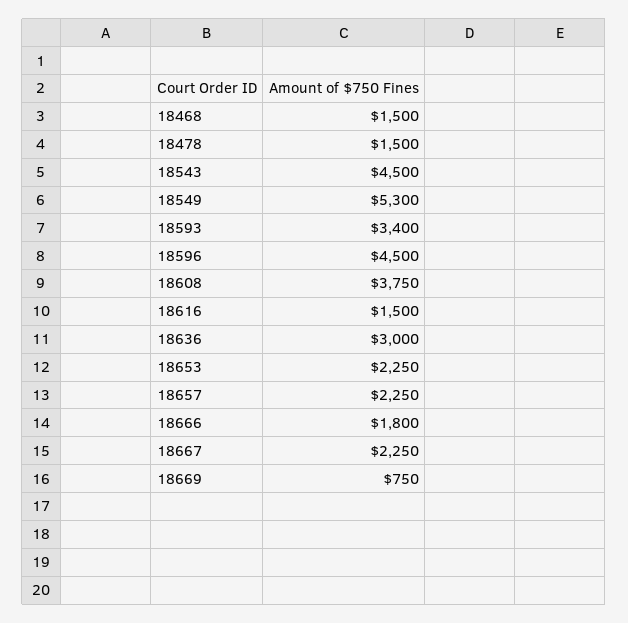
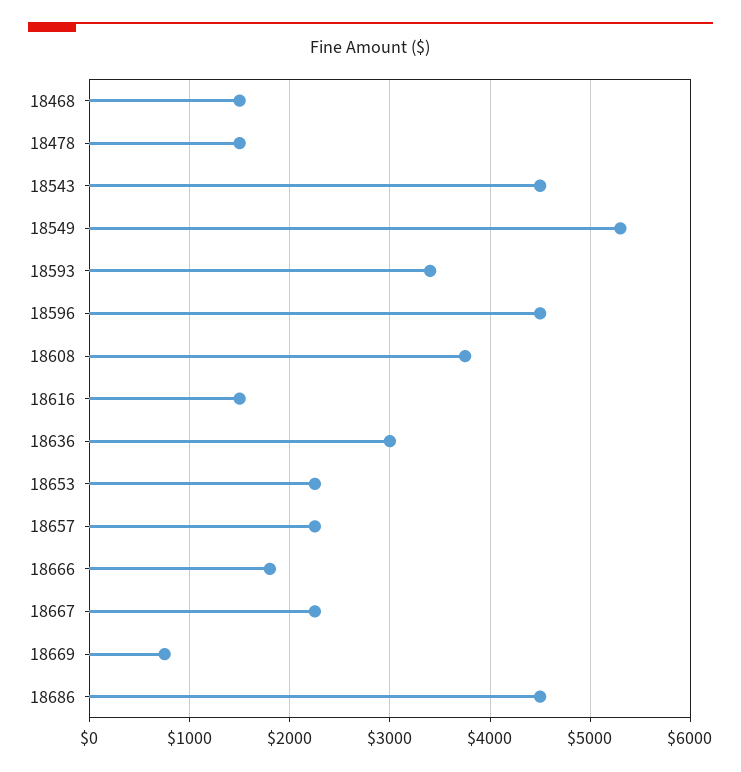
18686: none -> 4500

